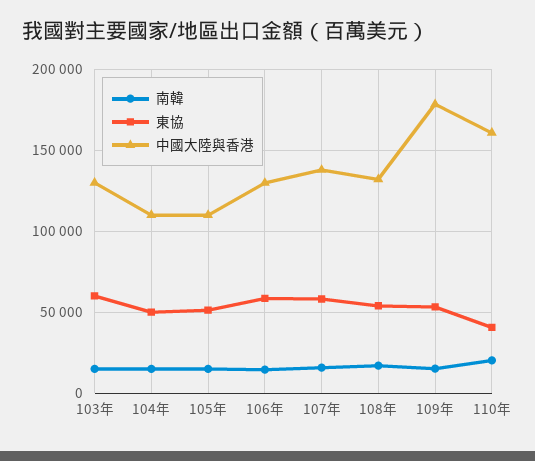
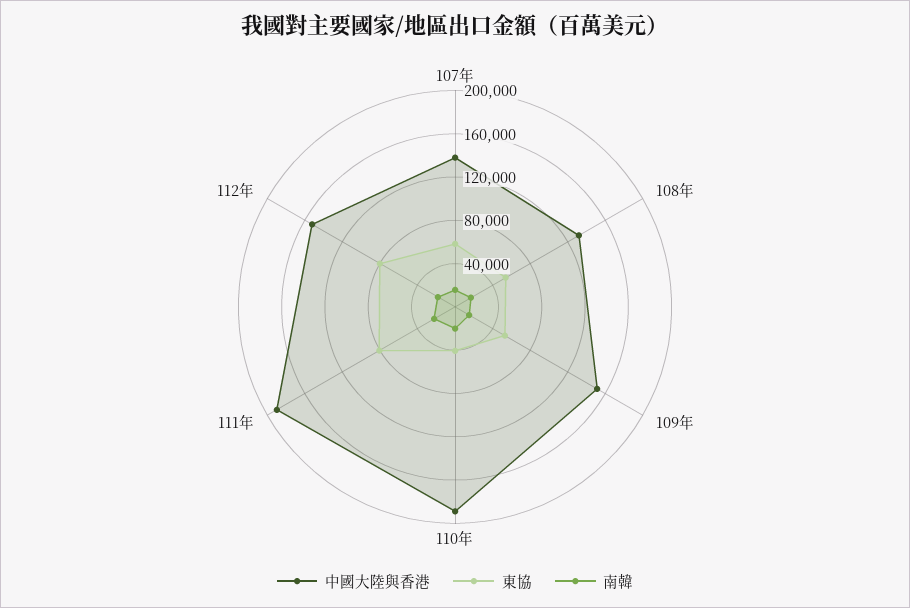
南韓, 103年: 15000 -> none
東協, 103年: 60000 -> none
中國大陸與香港, 103年: 130000 -> none
南韓, 104年: 15000 -> none
東協, 104年: 50000 -> none
中國大陸與香港, 104年: 110000 -> none
南韓, 105年: 15000 -> none
東協, 105年: 50000 -> none
中國大陸與香港, 105年: 110000 -> none
南韓, 106年: 15000 -> none
東協, 106年: 60000 -> none
中國大陸與香港, 106年: 130000 -> none
中國大陸與香港, 109年: 180000 -> 150000
中國大陸與香港, 110年: 160000 -> 190000
中國大陸與香港, 111年: none -> 190000
東協, 111年: none -> 80000
南韓, 111年: none -> 20000
中國大陸與香港, 112年: none -> 150000
東協, 112年: none -> 80000
南韓, 112年: none -> 20000

